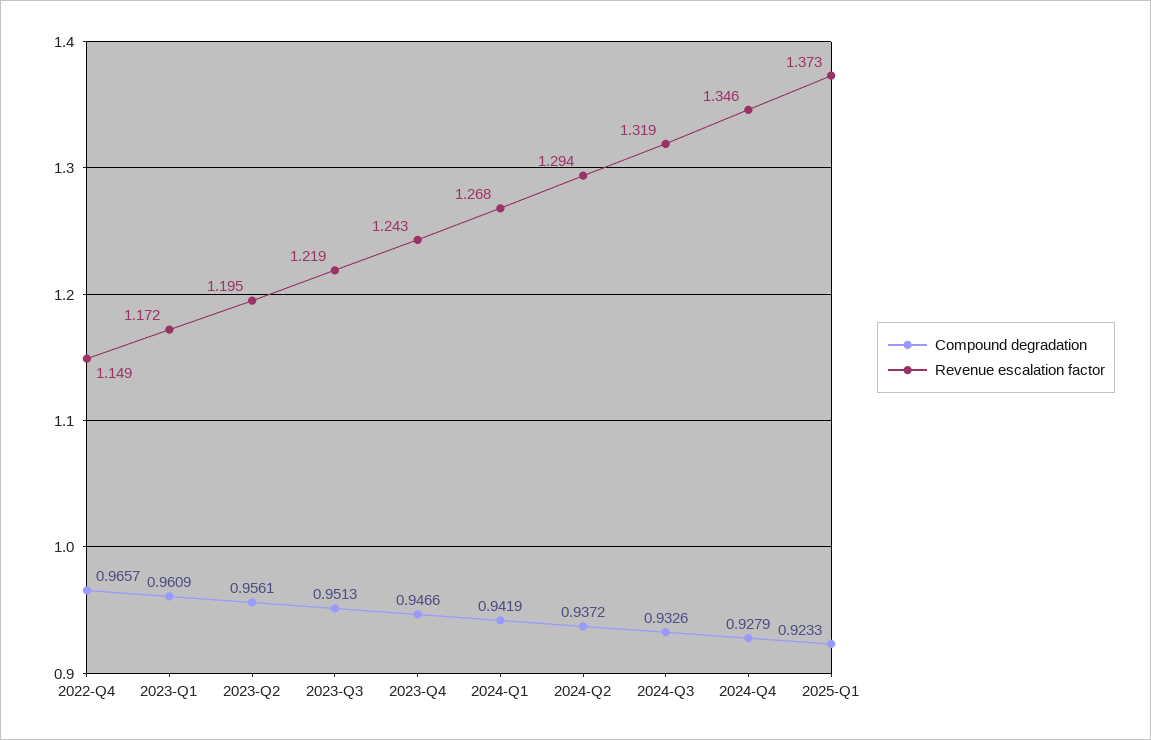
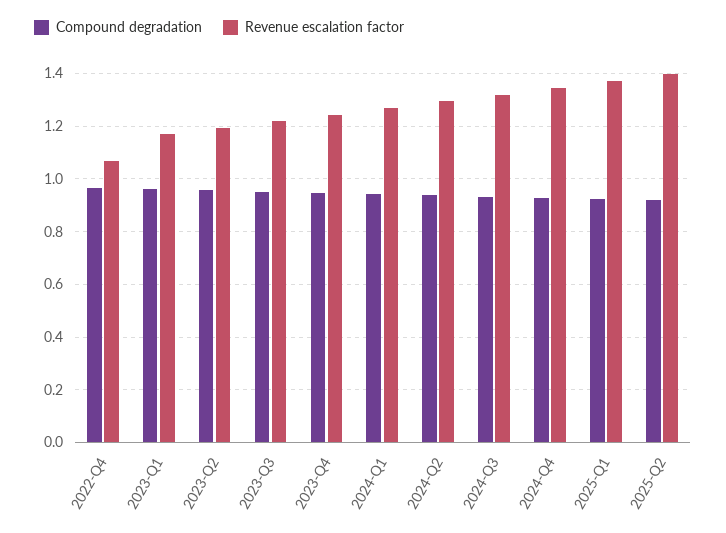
Revenue escalation factor, 2022-Q4: 1.149 -> 1.075
Compound degradation, 2025-Q2: none -> 0.925
Revenue escalation factor, 2025-Q2: none -> 1.4

